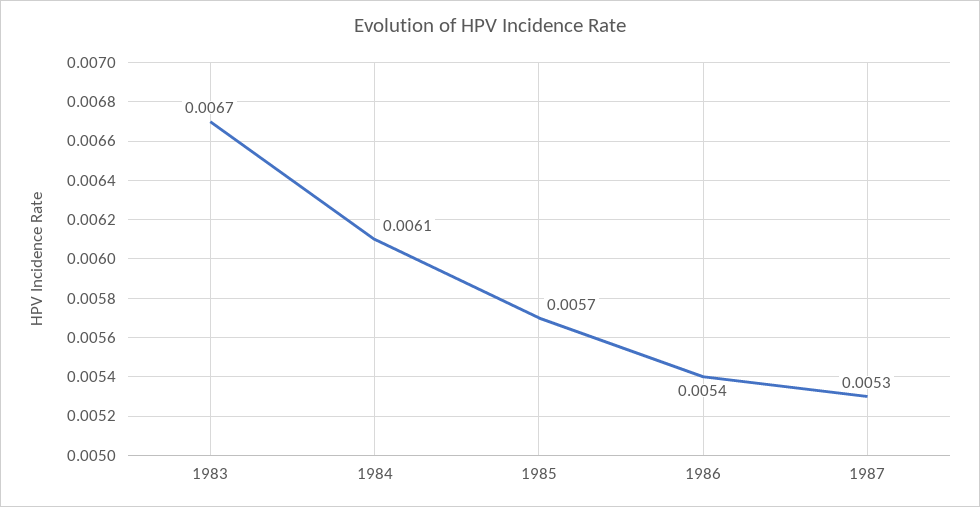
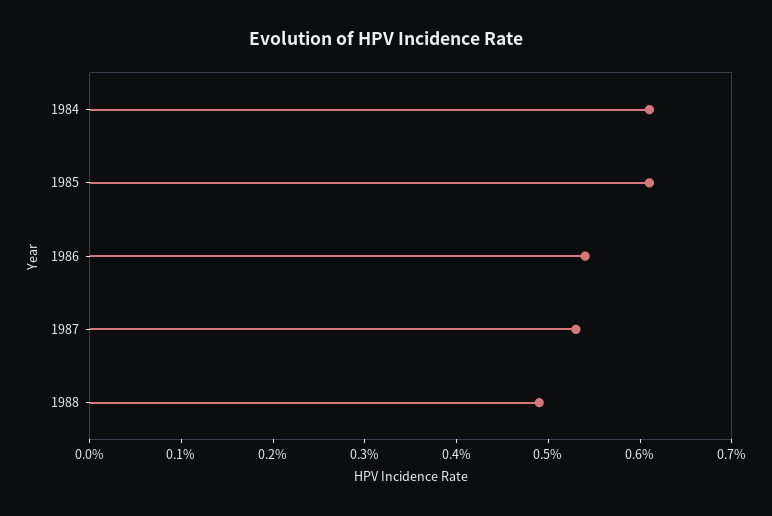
1983: 0.0067 -> none
1985: 0.0057 -> 0.0061
1988: none -> 0.0049

